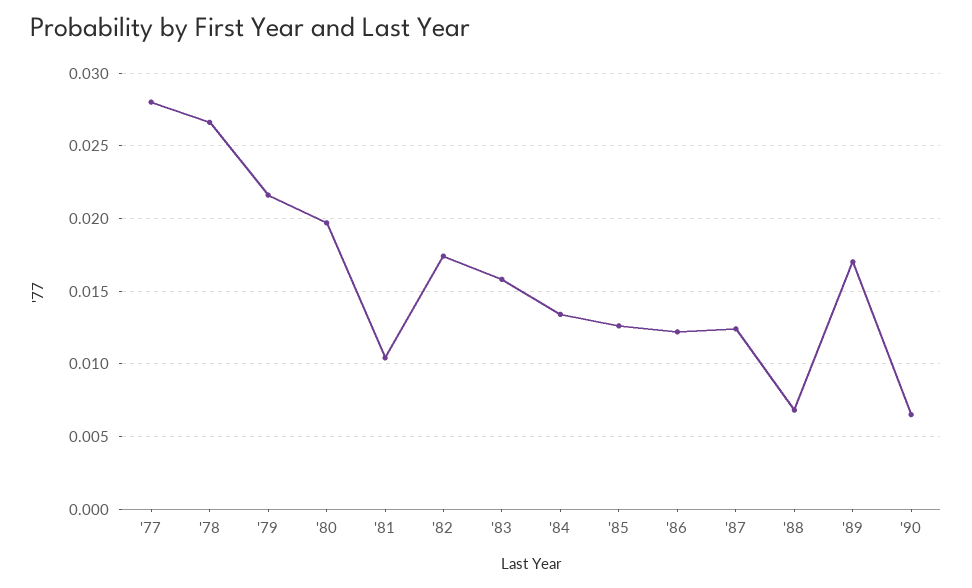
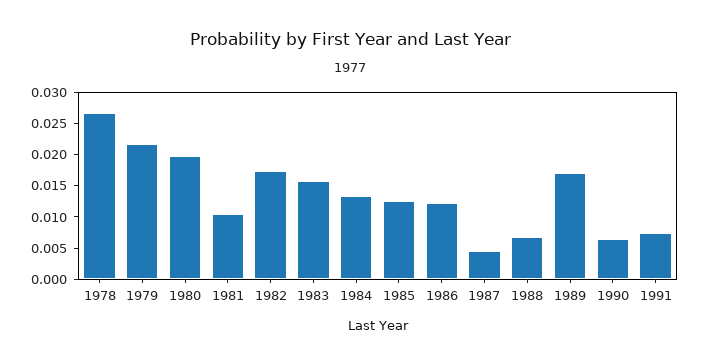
'77: 0.028 -> none
'87: 0.0125 -> 0.005
1991: none -> 0.0075

